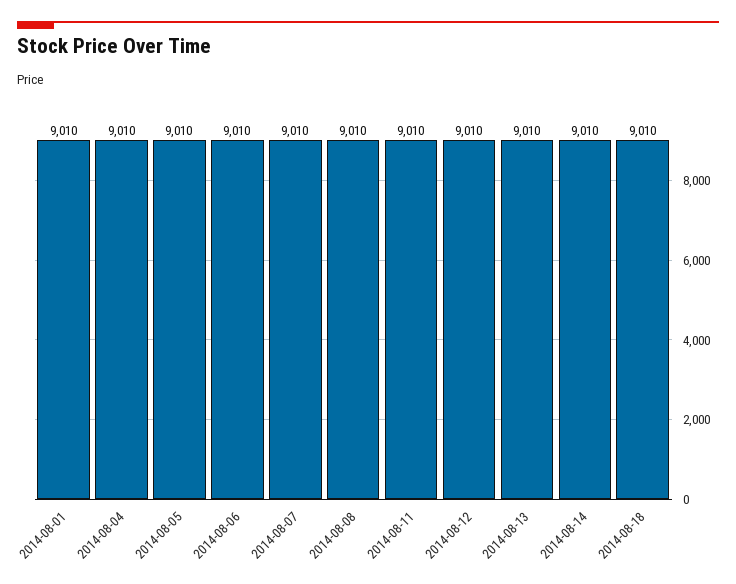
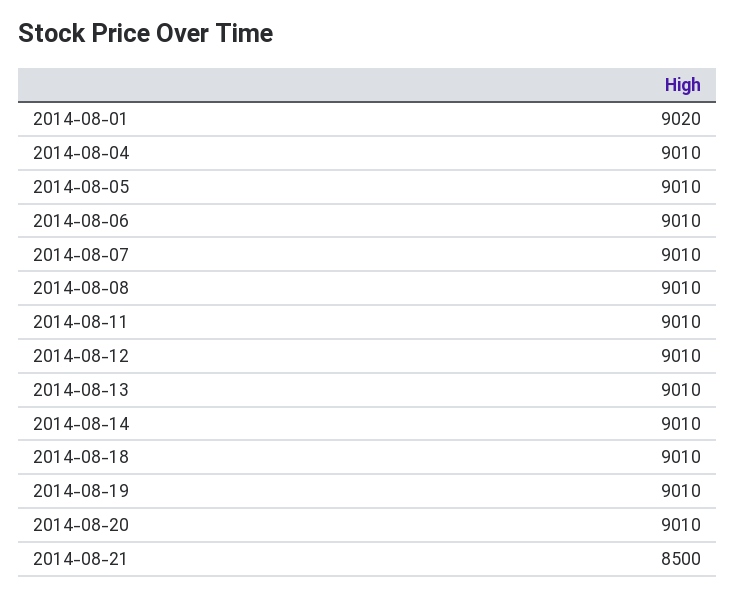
2014-08-01: 9010 -> 9020
2014-08-19: none -> 9010
2014-08-20: none -> 9010
2014-08-21: none -> 8500

